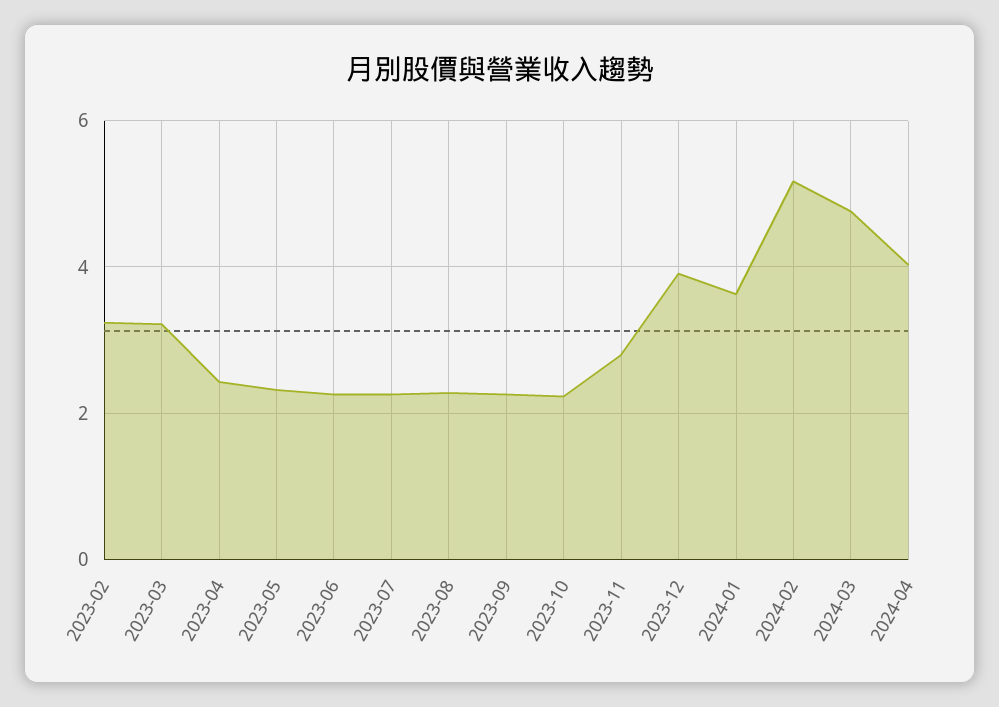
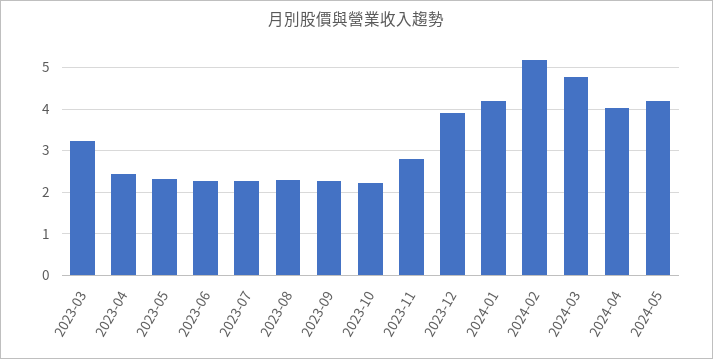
2023-02: 3.2 -> none
2024-01: 3.6 -> 4.2
2024-05: none -> 4.2

